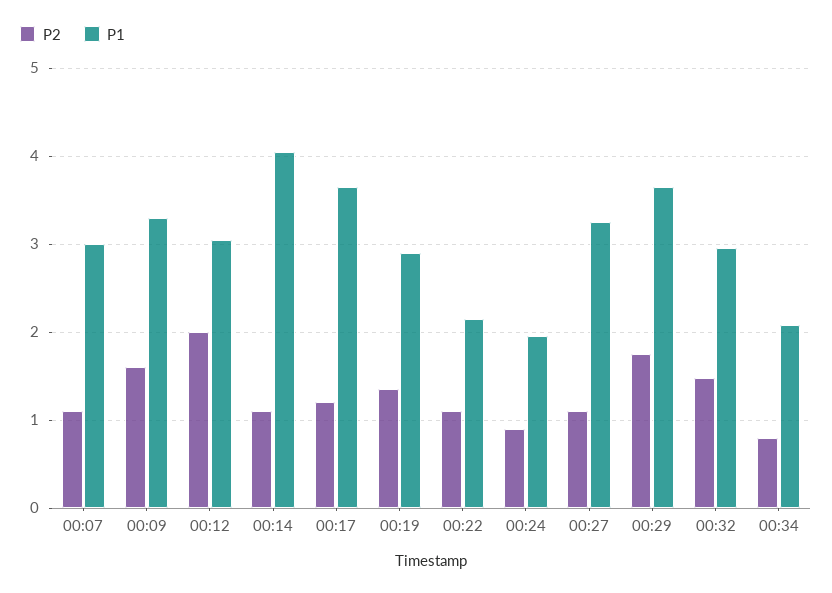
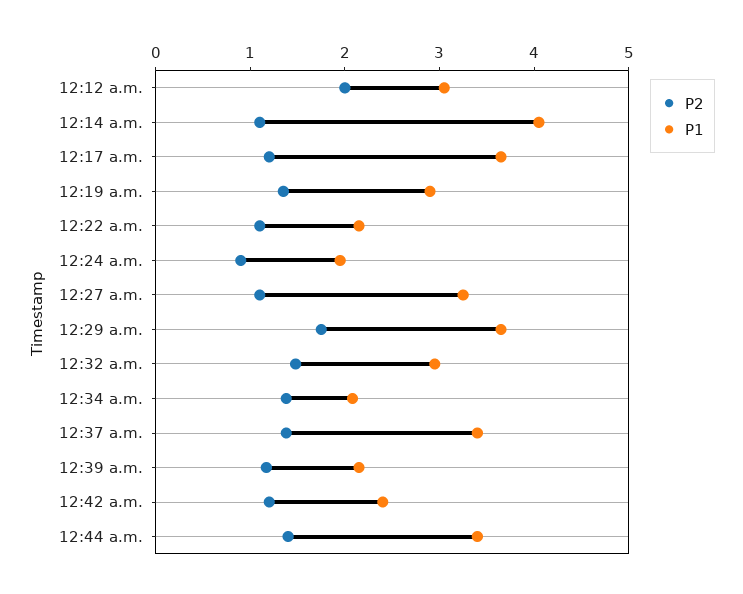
P2, 00:07: 1.1 -> none
P1, 00:07: 3 -> none
P2, 00:09: 1.6 -> none
P1, 00:09: 3.3 -> none
P2, 00:34: 0.8 -> 1.4
P2, 12:37 a.m.: none -> 1.4
P1, 12:37 a.m.: none -> 3.4
P2, 12:39 a.m.: none -> 1.2
P1, 12:39 a.m.: none -> 2.2
P2, 12:42 a.m.: none -> 1.2
P1, 12:42 a.m.: none -> 2.4
P2, 12:44 a.m.: none -> 1.4
P1, 12:44 a.m.: none -> 3.4

